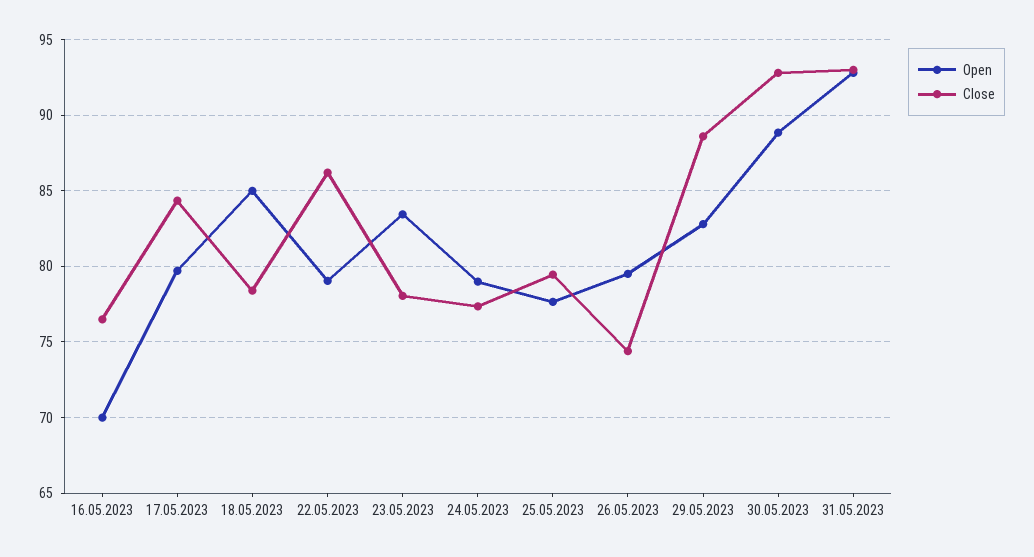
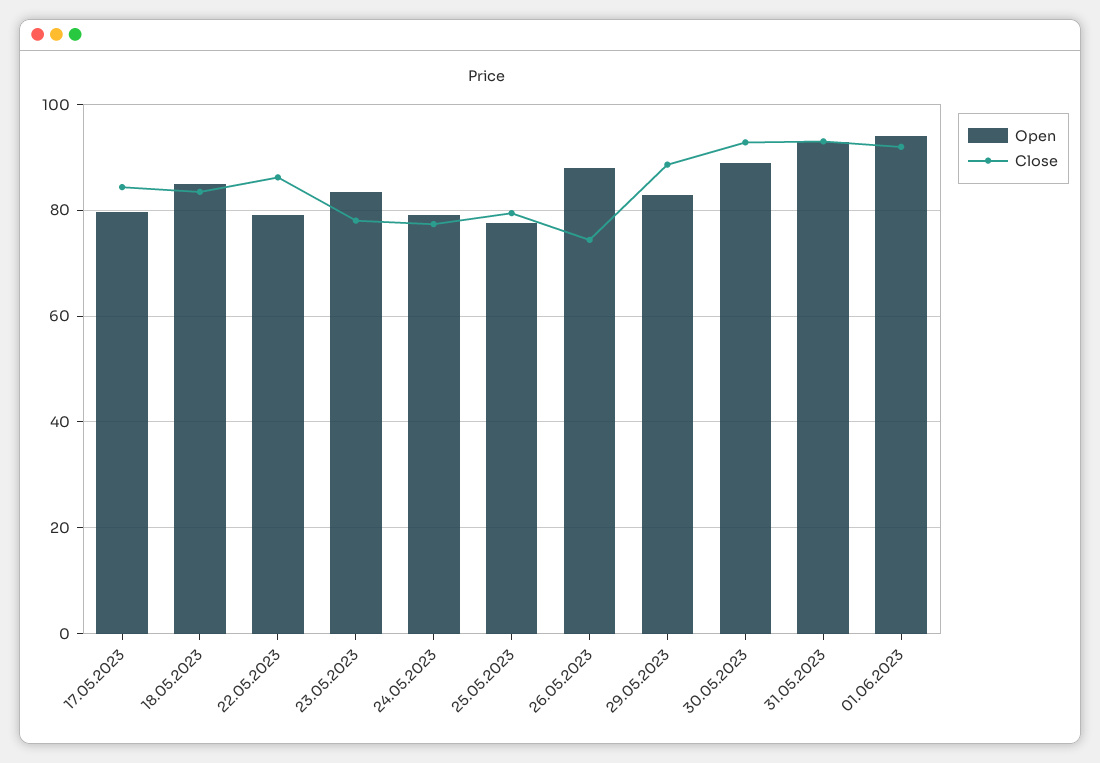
Open, 16.05.2023: 70 -> none
Close, 16.05.2023: 76.5 -> none
Close, 18.05.2023: 78.5 -> 84
Open, 26.05.2023: 79.5 -> 88
Open, 01.06.2023: none -> 94
Close, 01.06.2023: none -> 92

